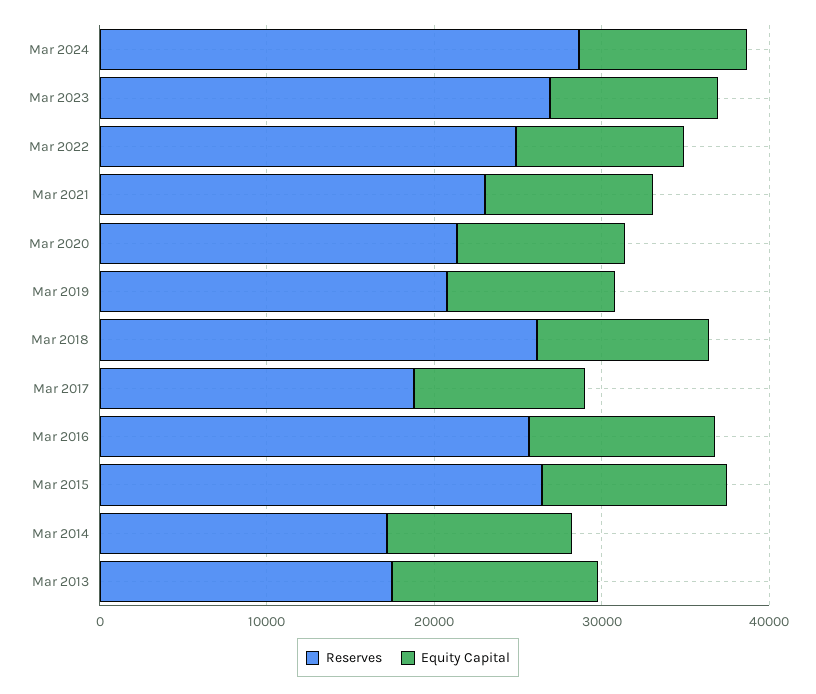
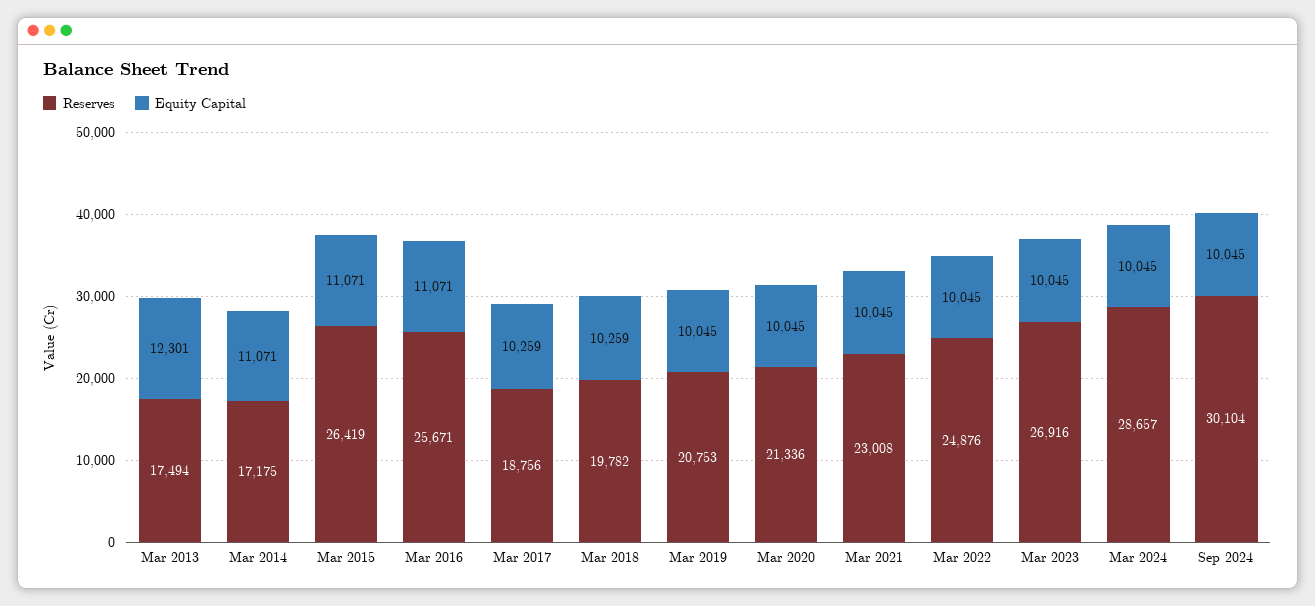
Reserves, Mar 2018: 26000 -> 19782
Reserves, Sep 2024: none -> 30104
Equity Capital, Sep 2024: none -> 10045

